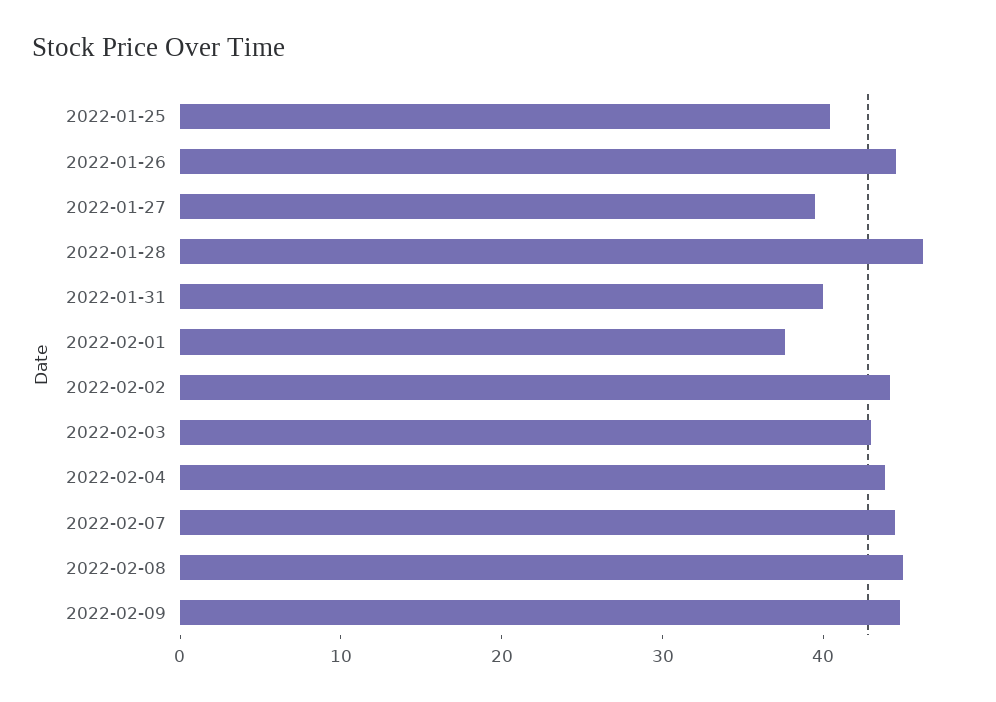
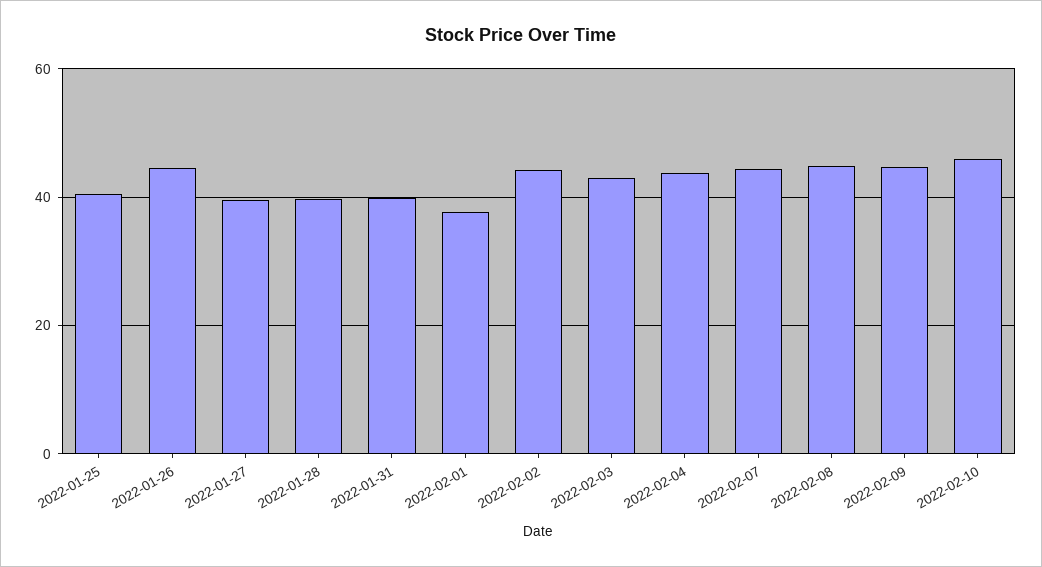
2022-01-28: 46 -> 40
2022-02-10: none -> 46

